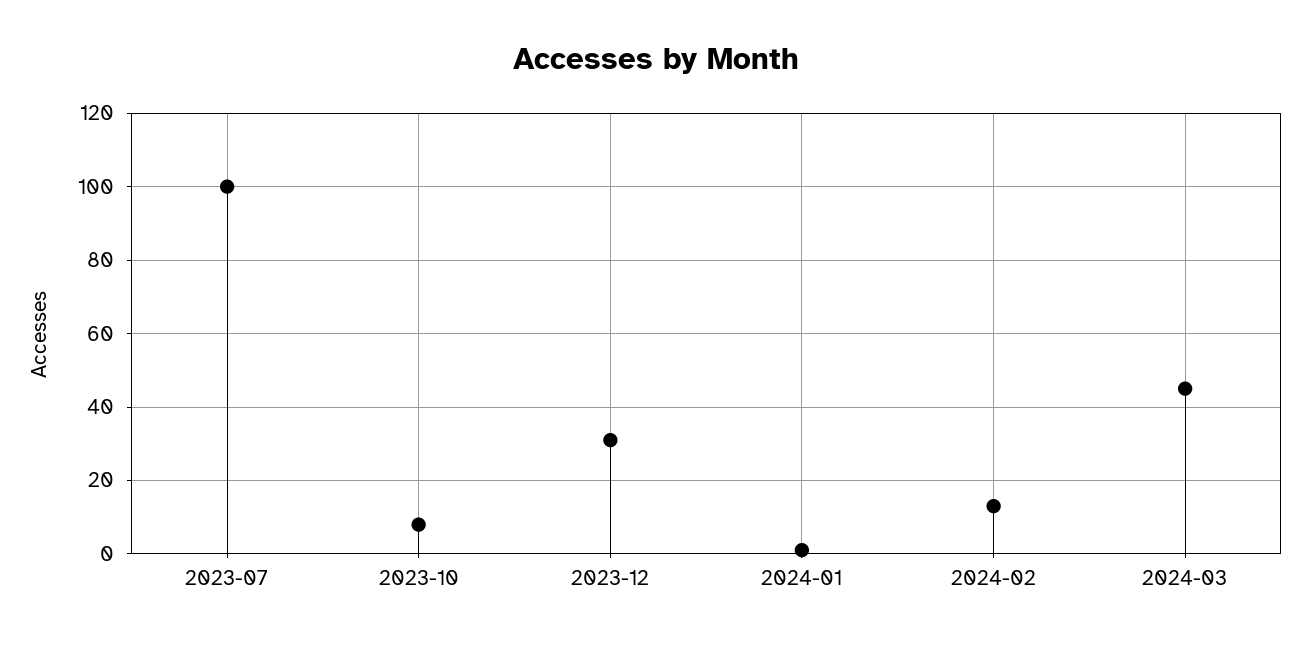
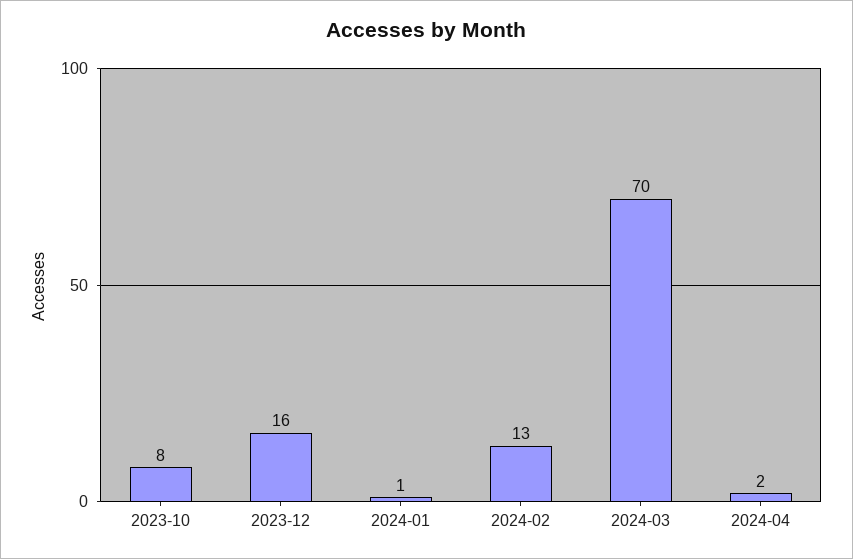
2023-07: 100 -> none
2023-12: 30 -> 16
2024-03: 45 -> 70
2024-04: none -> 2

